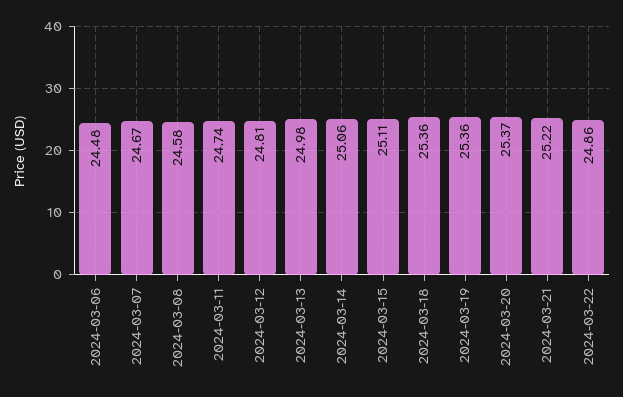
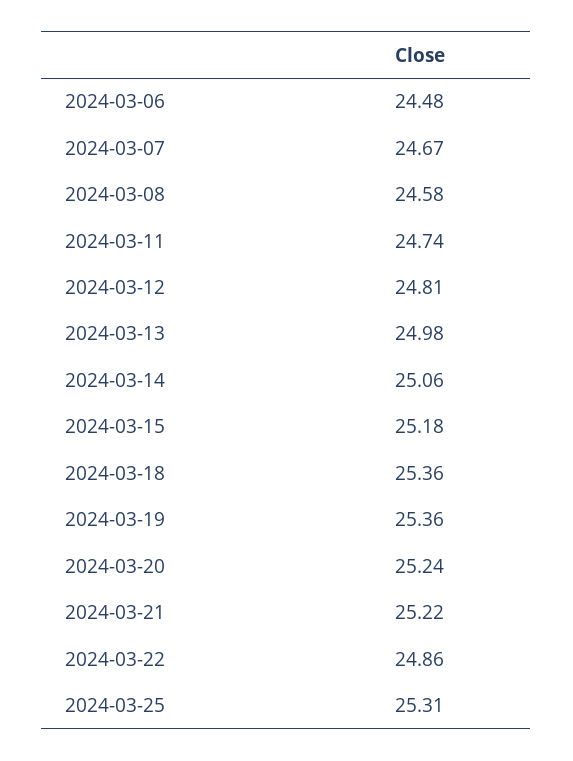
2024-03-15: 25.11 -> 25.18
2024-03-20: 25.37 -> 25.24
2024-03-25: none -> 25.31

